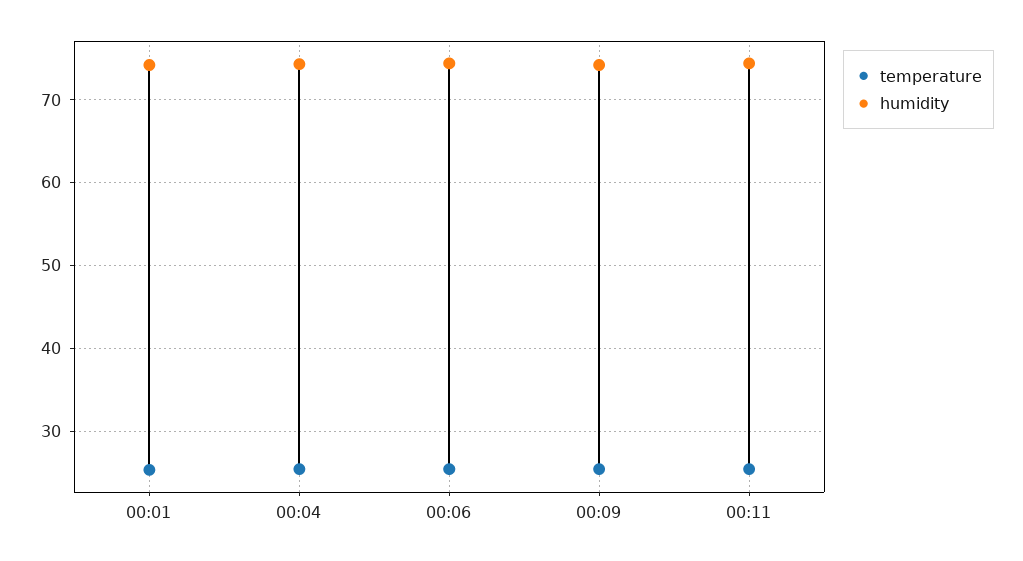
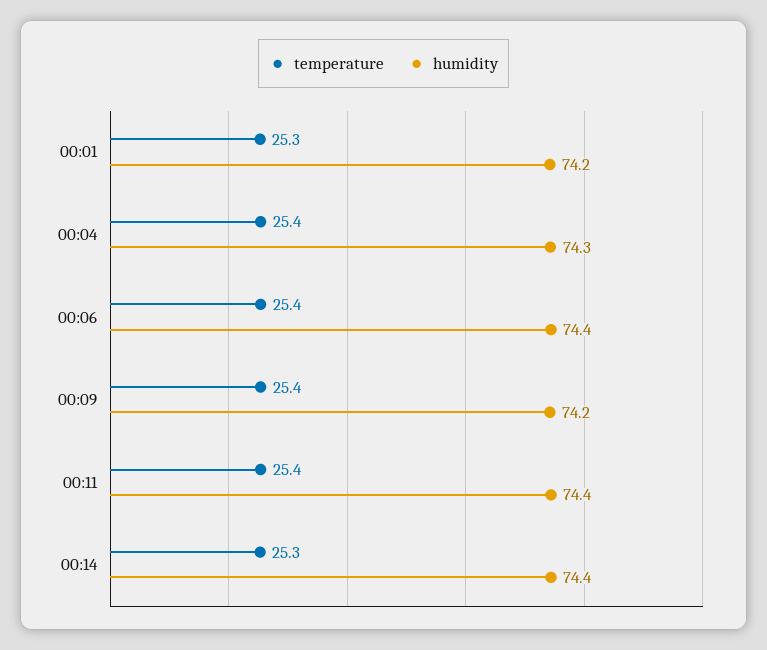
temperature, 00:14: none -> 25.3
humidity, 00:14: none -> 74.4

